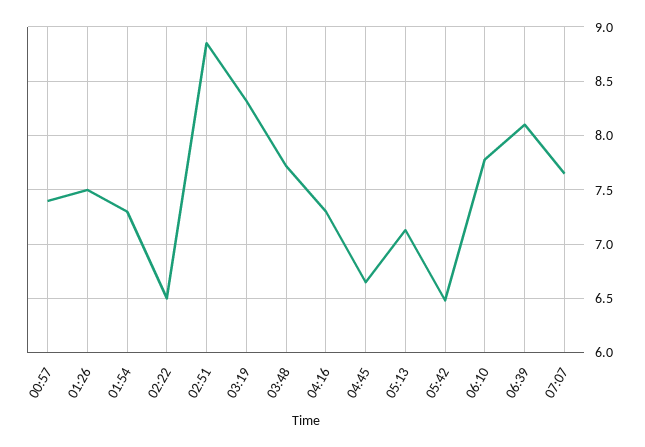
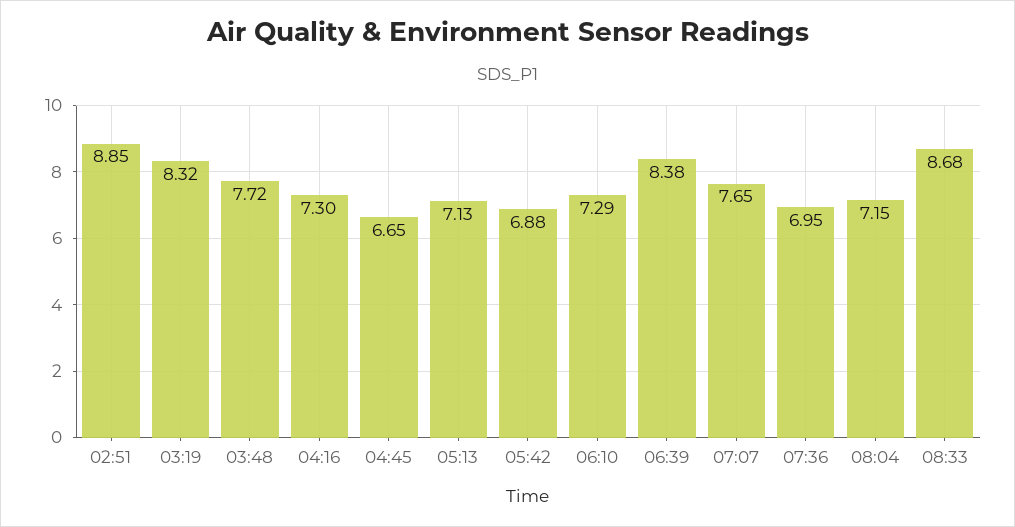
00:57: 7.4 -> none
01:26: 7.5 -> none
01:54: 7.3 -> none
02:22: 6.5 -> none
05:42: 6.5 -> 6.88
06:10: 7.8 -> 7.29
06:39: 8.1 -> 8.38
07:36: none -> 6.95
08:04: none -> 7.15
08:33: none -> 8.68

